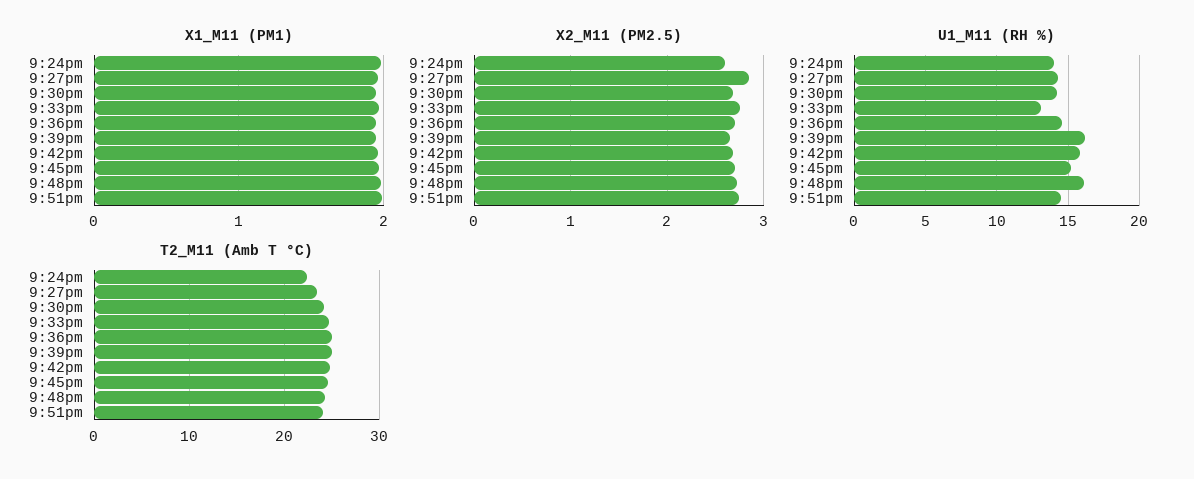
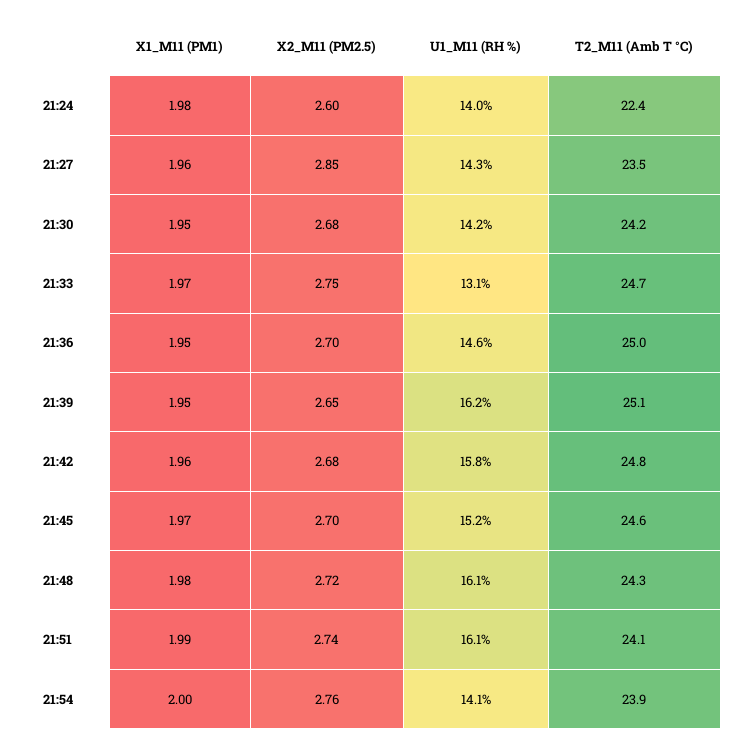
U1_M11 (RH %), 9:51pm: 14.5 -> 16.1
X1_M11 (PM1), 21:54: none -> 2
X2_M11 (PM2.5), 21:54: none -> 2.76
U1_M11 (RH %), 21:54: none -> 14.1
T2_M11 (Amb T °C), 21:54: none -> 23.9

